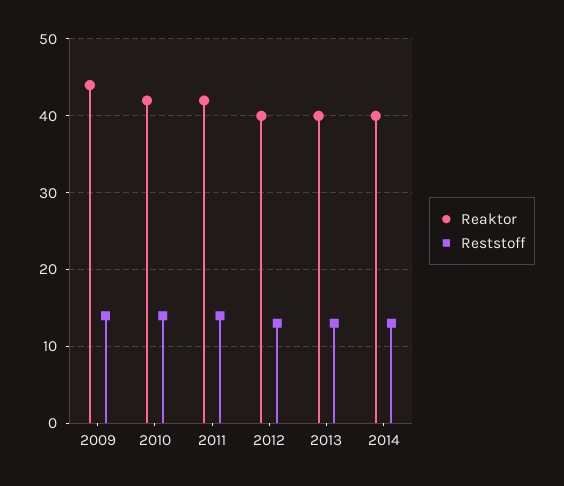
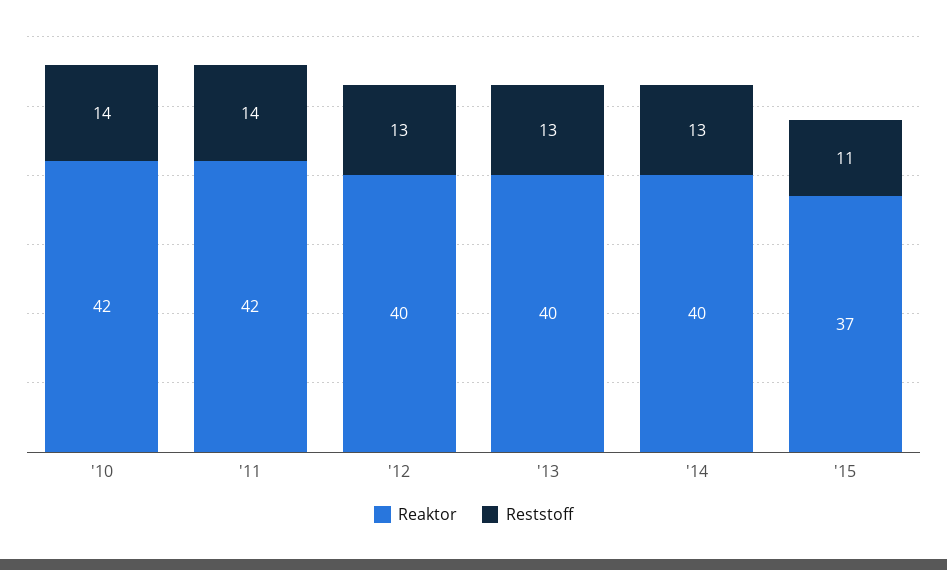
Reaktor, 2009: 44 -> none
Reststoff, 2009: 14 -> none
Reaktor, '15: none -> 37
Reststoff, '15: none -> 11

